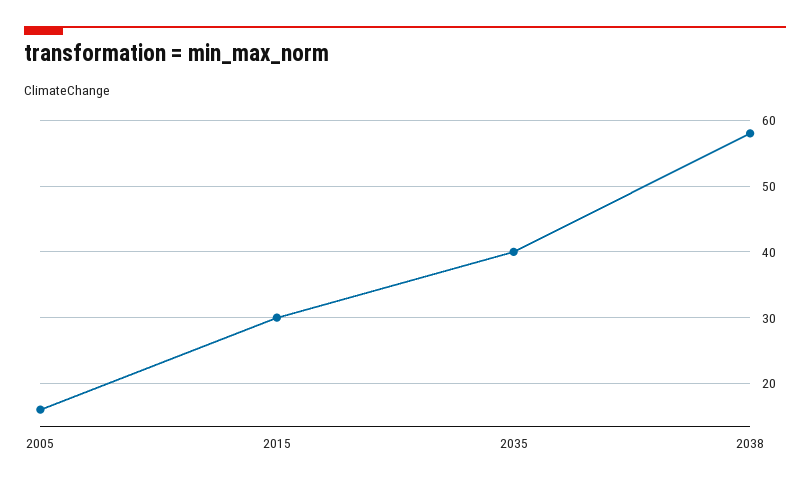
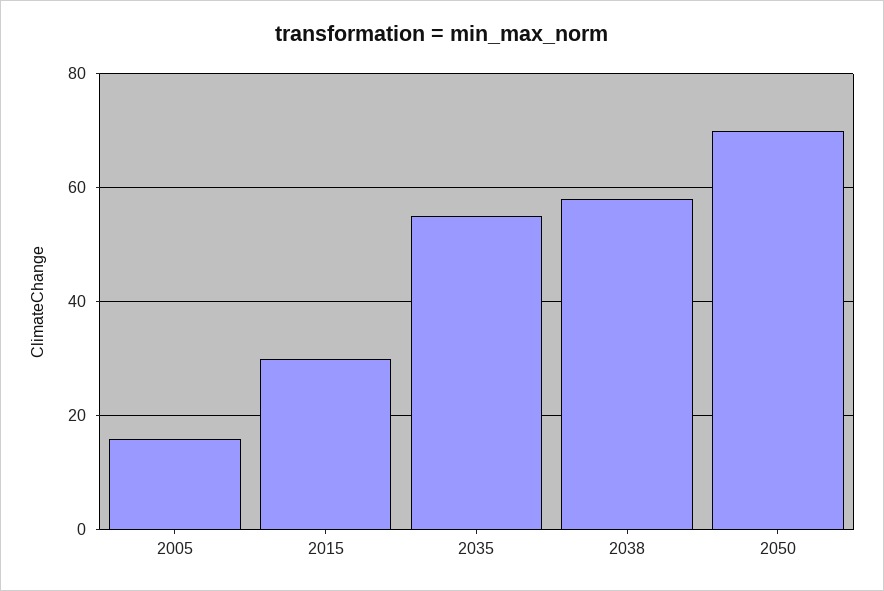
2035: 40 -> 55
2050: none -> 70

